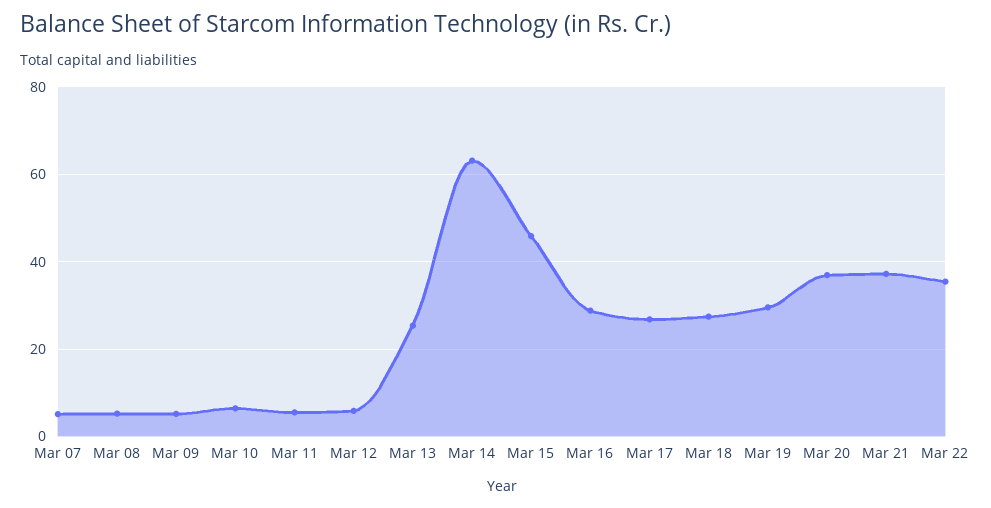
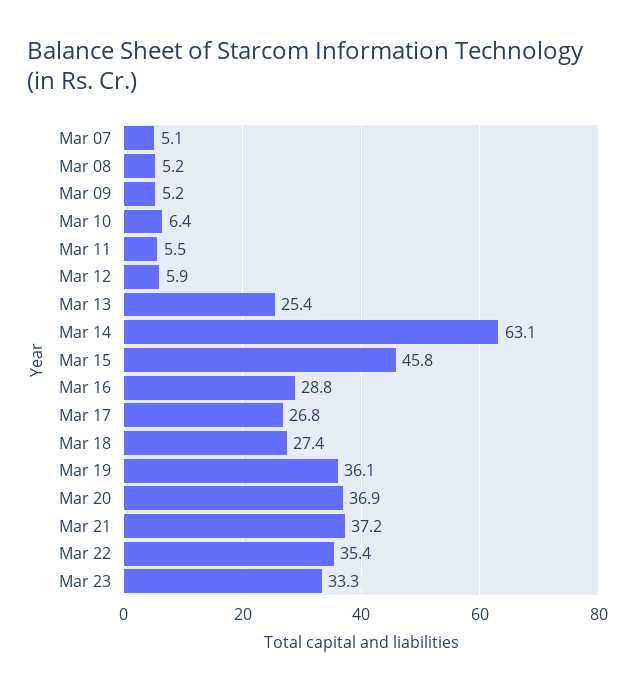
Mar 19: 30 -> 36.1
Mar 23: none -> 33.3

